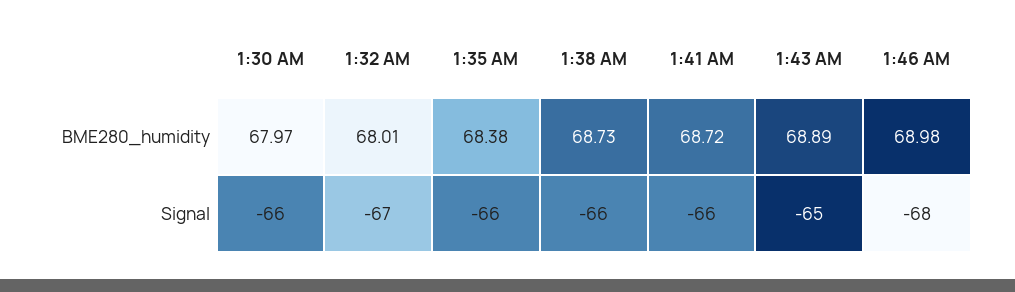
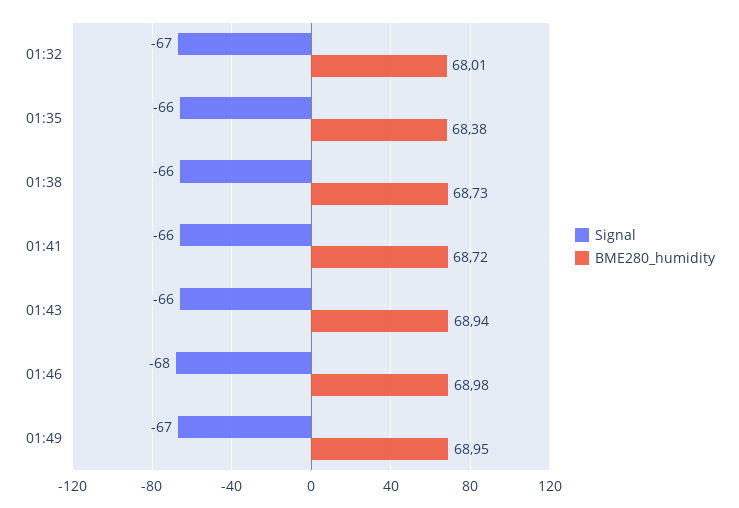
BME280_humidity, 1:30 AM: 67.97 -> none
BME280_humidity, 1:43 AM: 68.89 -> 68.94
Signal, 1:30 AM: -66 -> none
Signal, 1:43 AM: -65 -> -66
Signal, 01:49: none -> -67
BME280_humidity, 01:49: none -> 68.95

